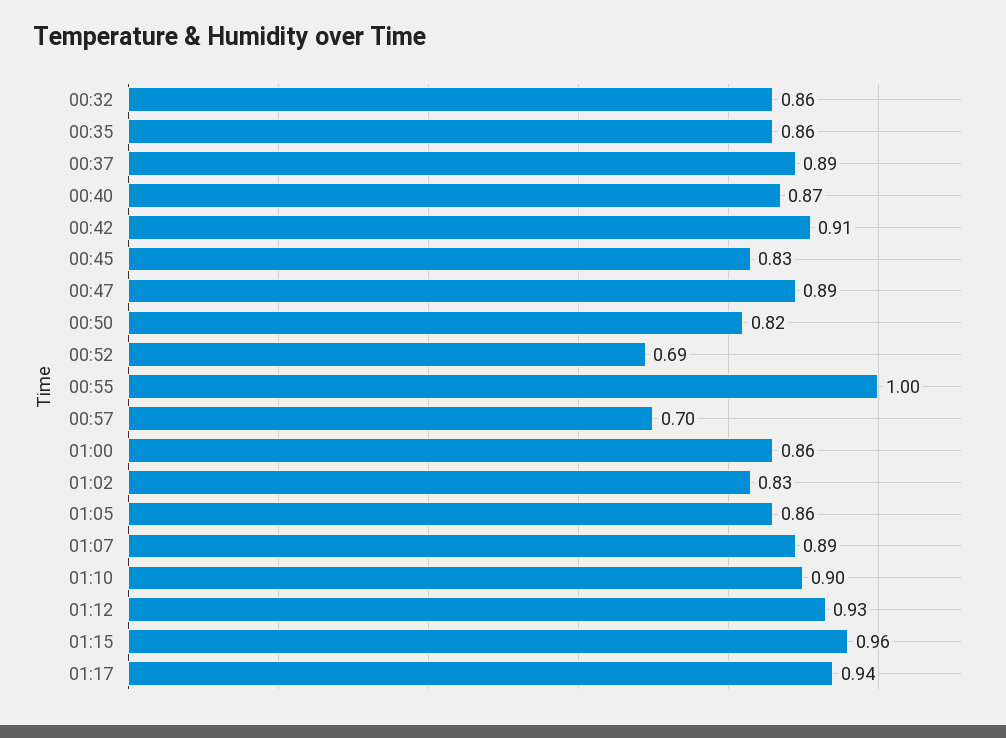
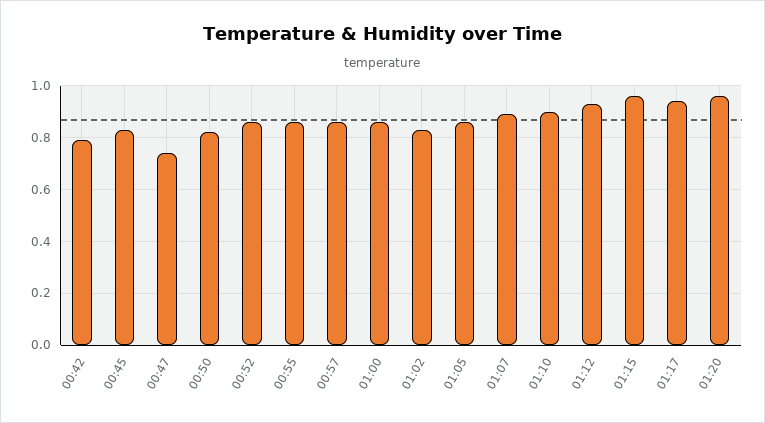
00:32: 0.86 -> none
00:35: 0.86 -> none
00:37: 0.89 -> none
00:40: 0.87 -> none
00:42: 0.91 -> 0.8
00:47: 0.89 -> 0.75
00:52: 0.69 -> 0.85
00:55: 1 -> 0.85
00:57: 0.7 -> 0.85
01:20: none -> 0.95

